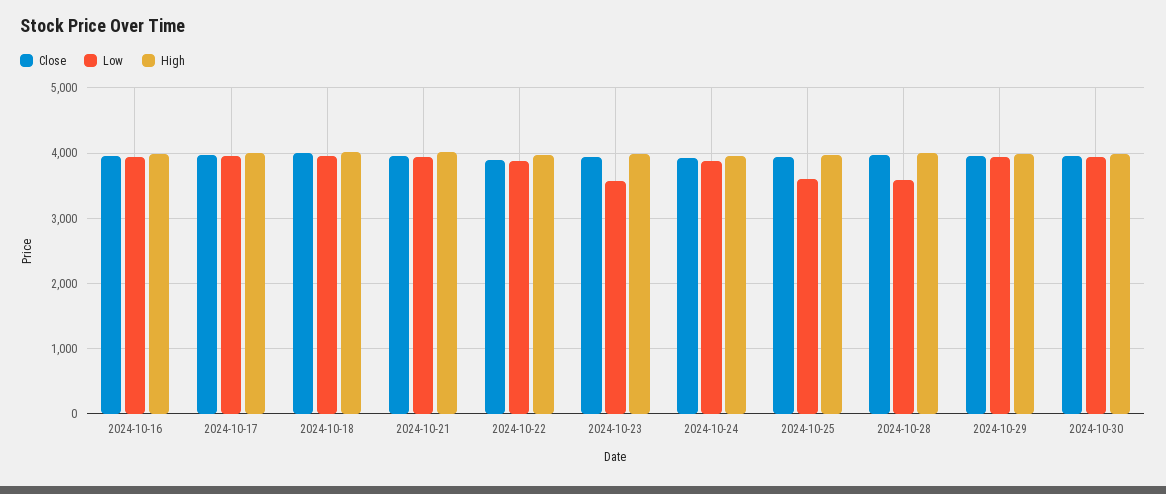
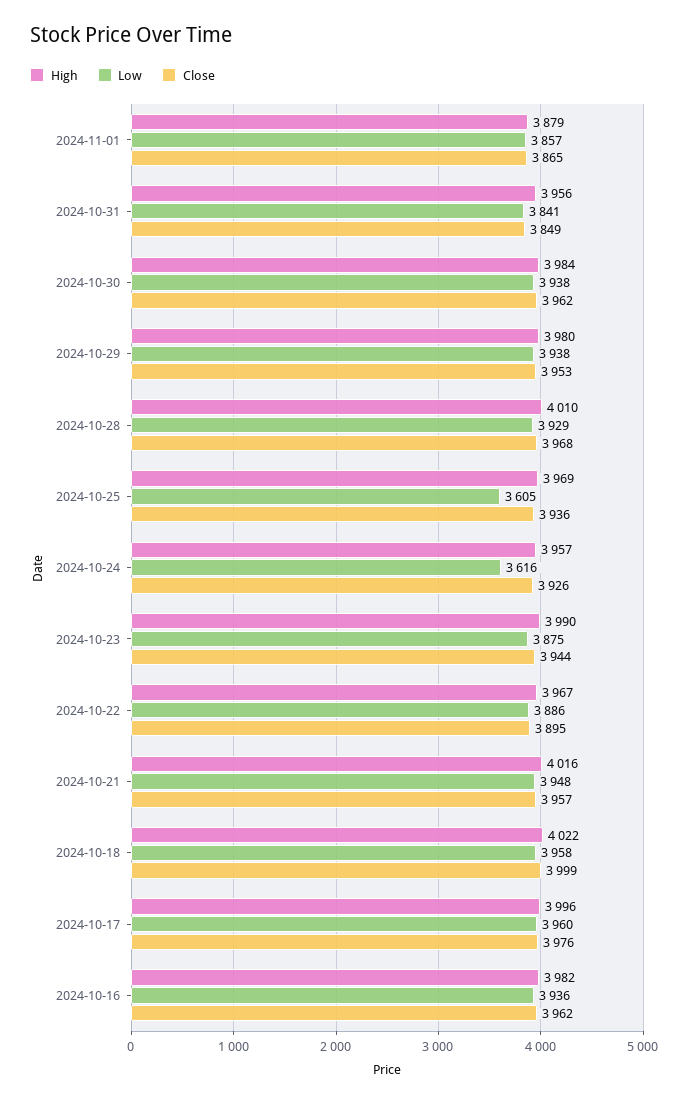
Low, 2024-10-23: 3600 -> 3875
Low, 2024-10-24: 3900 -> 3616
Low, 2024-10-28: 3600 -> 3929
High, 2024-11-01: none -> 3879
Low, 2024-11-01: none -> 3857
Close, 2024-11-01: none -> 3865
High, 2024-10-31: none -> 3956
Low, 2024-10-31: none -> 3841
Close, 2024-10-31: none -> 3849

